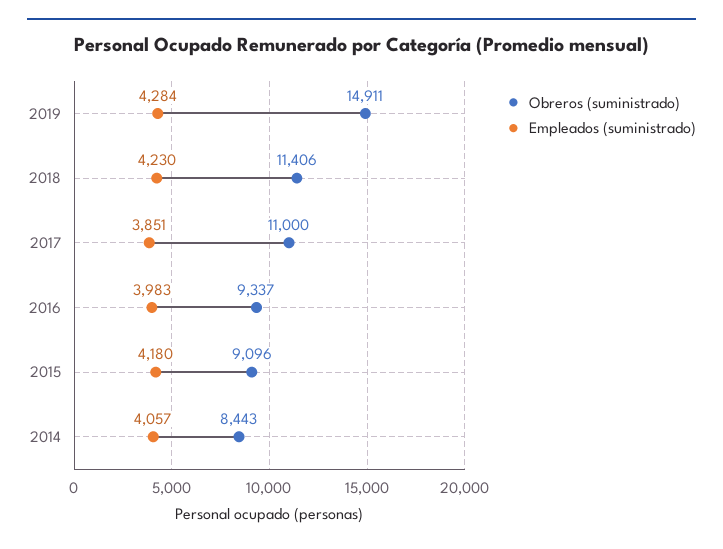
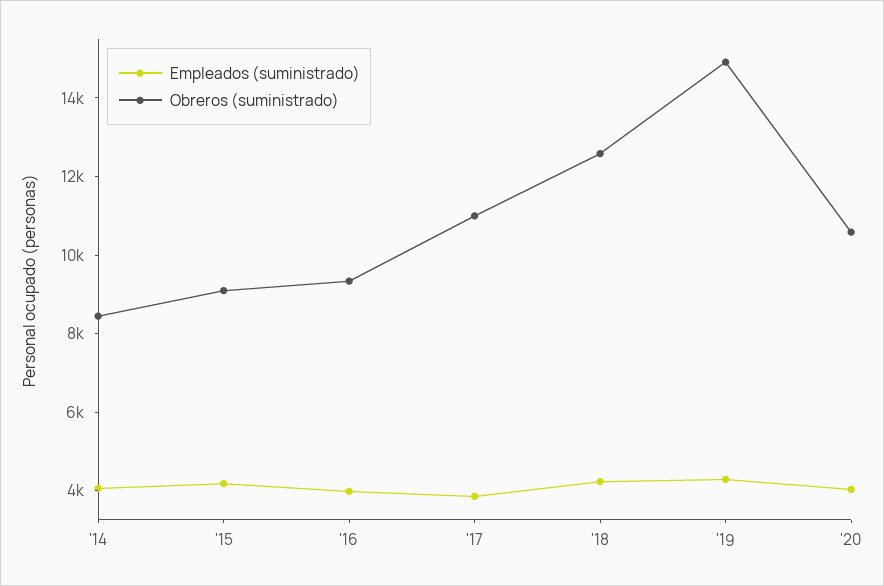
Obreros (suministrado), 2018: 11406 -> 12500
Empleados (suministrado), '20: none -> 4000
Obreros (suministrado), '20: none -> 10500

